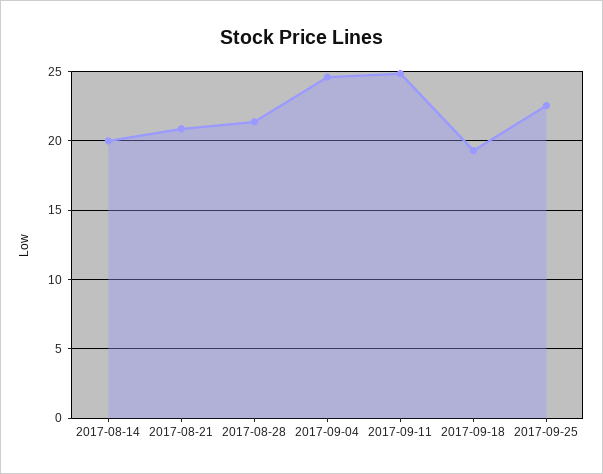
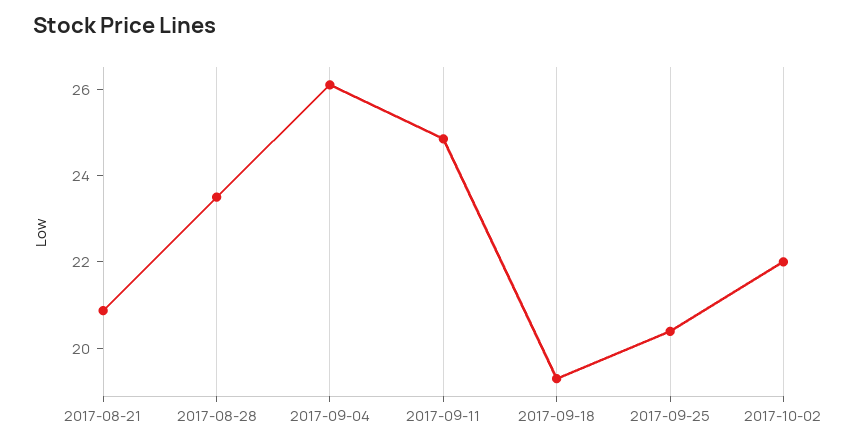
2017-08-14: 20 -> none
2017-08-28: 21.5 -> 23.5
2017-09-04: 24.5 -> 26
2017-09-25: 22.5 -> 20.5
2017-10-02: none -> 22

